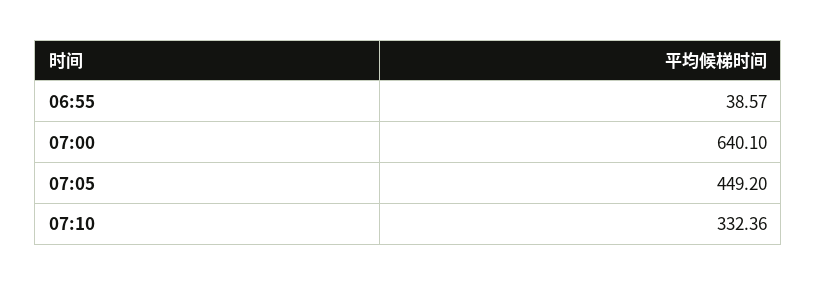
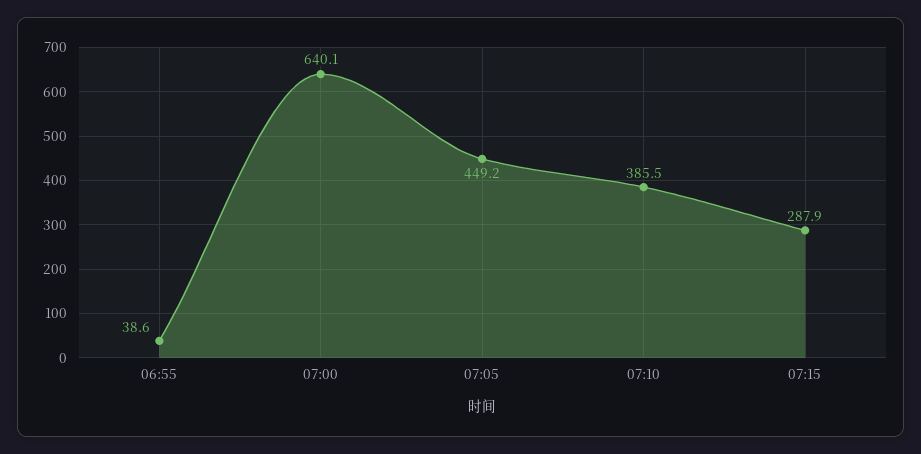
07:10: 332.36 -> 385.5
07:15: none -> 287.9

